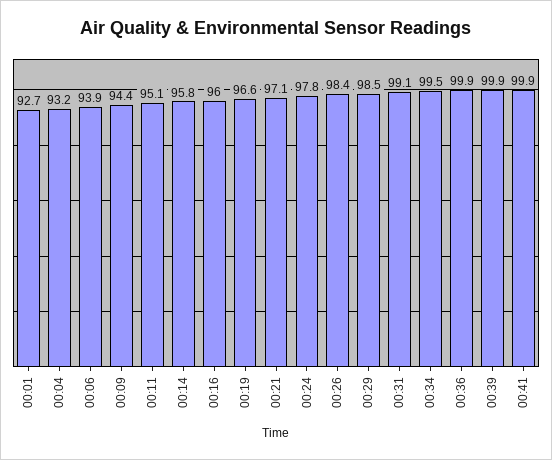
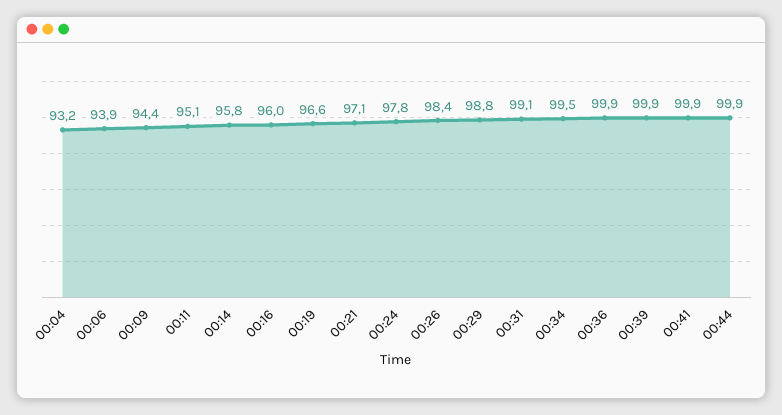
00:01: 92.7 -> none
00:29: 98.5 -> 98.8
00:44: none -> 99.9

